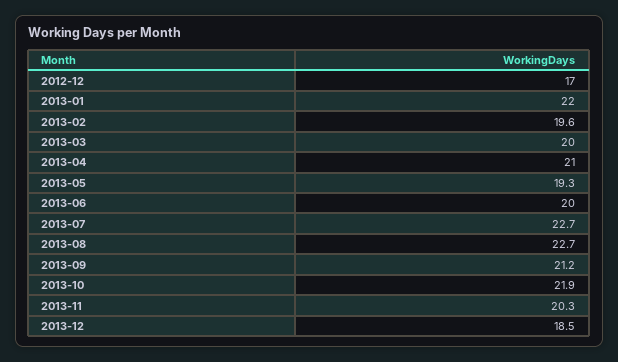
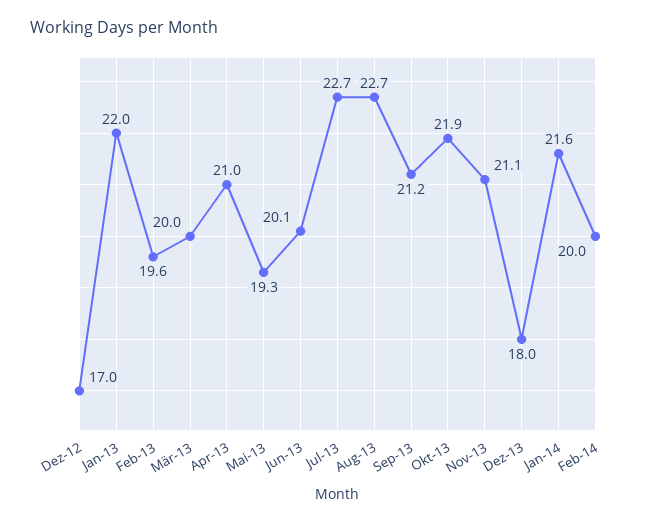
2013-06: 20 -> 20.1
2013-11: 20.3 -> 21.1
2013-12: 18.5 -> 18
Jan-14: none -> 21.6
Feb-14: none -> 20

